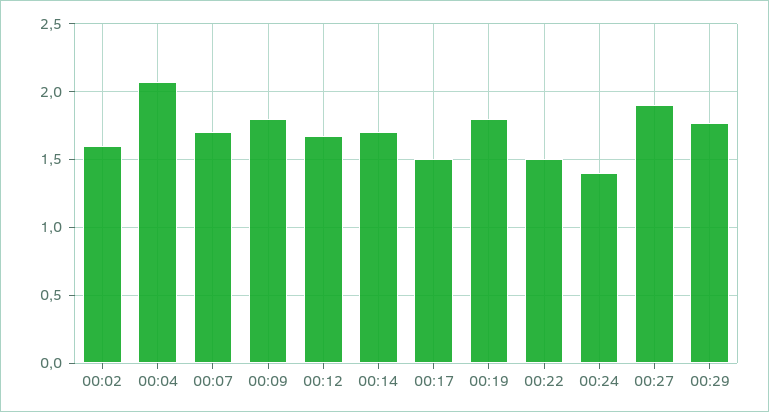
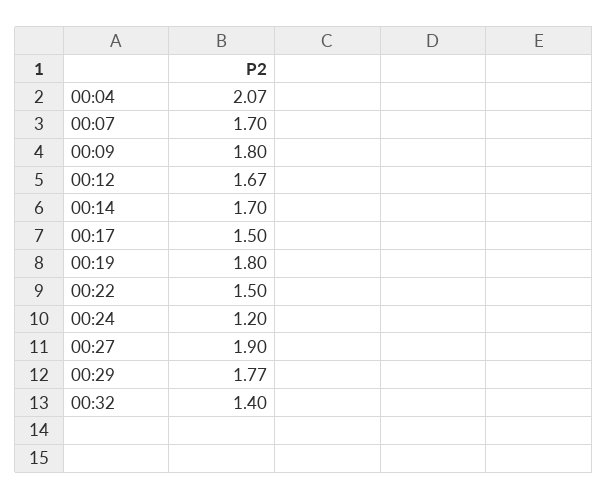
00:02: 1.6 -> none
00:24: 1.4 -> 1.2
00:32: none -> 1.4

